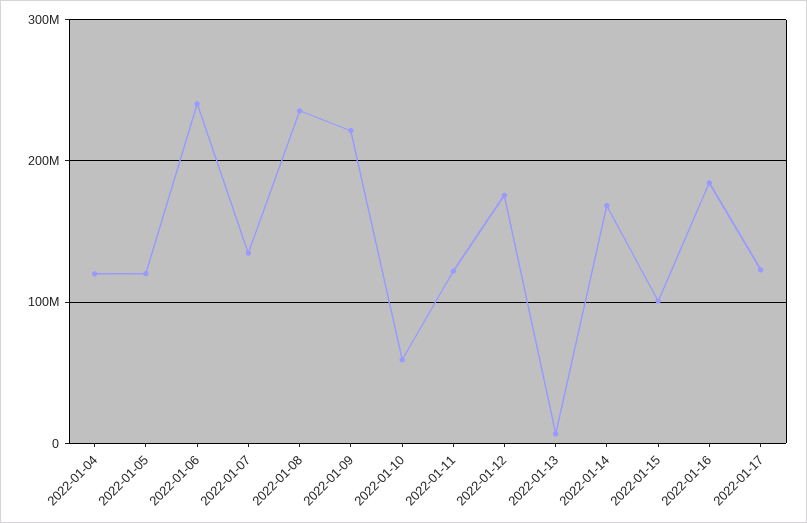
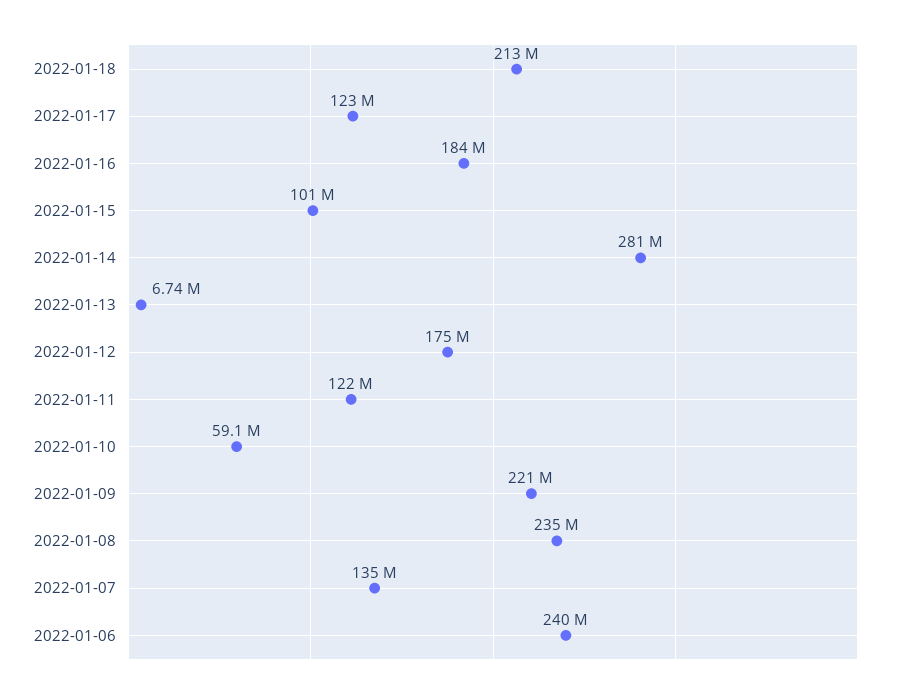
2022-01-04: 120000000 -> none
2022-01-05: 120000000 -> none
2022-01-14: 170000000 -> 281000000
2022-01-18: none -> 213000000

